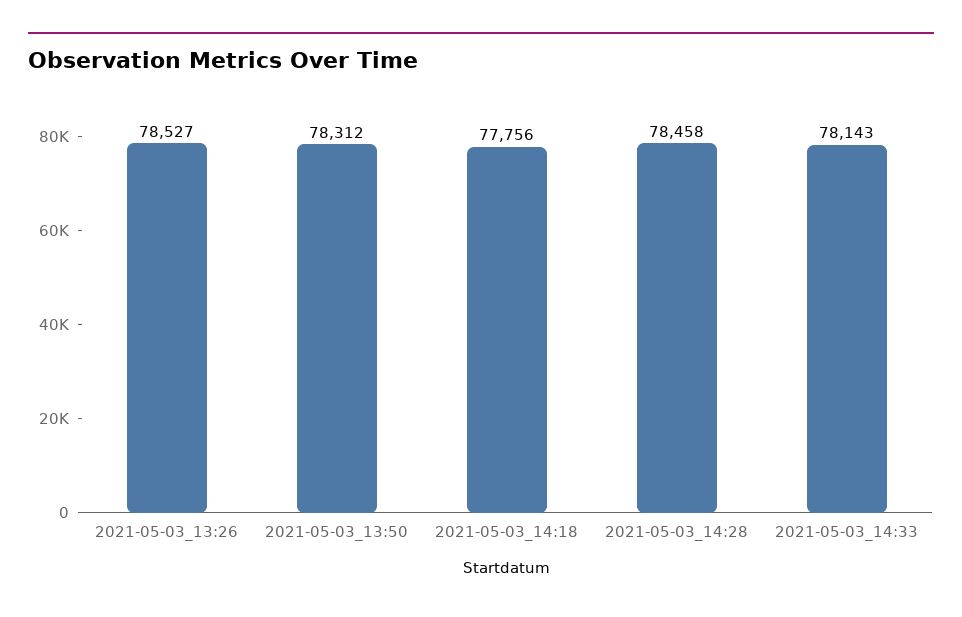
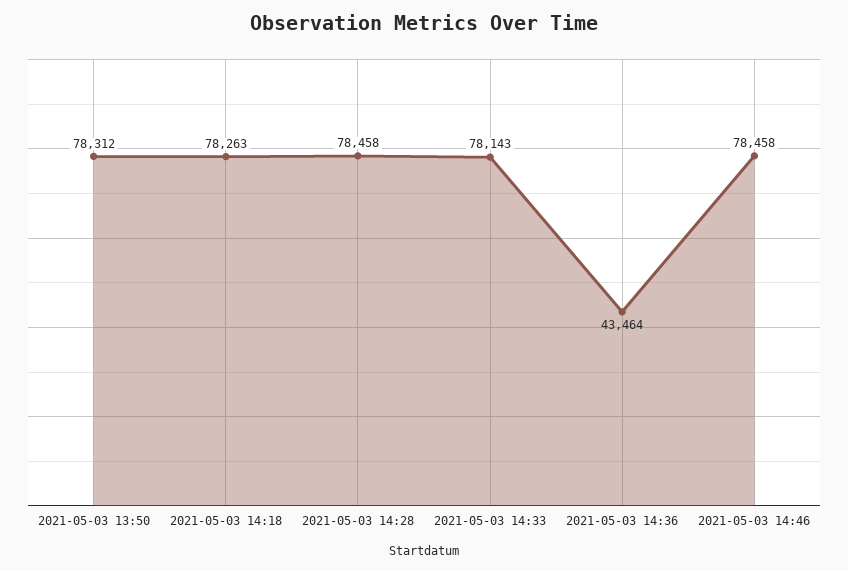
2021-05-03_13:26: 78527 -> none
2021-05-03_14:18: 77756 -> 78263
2021-05-03 14:36: none -> 43464
2021-05-03 14:46: none -> 78458

